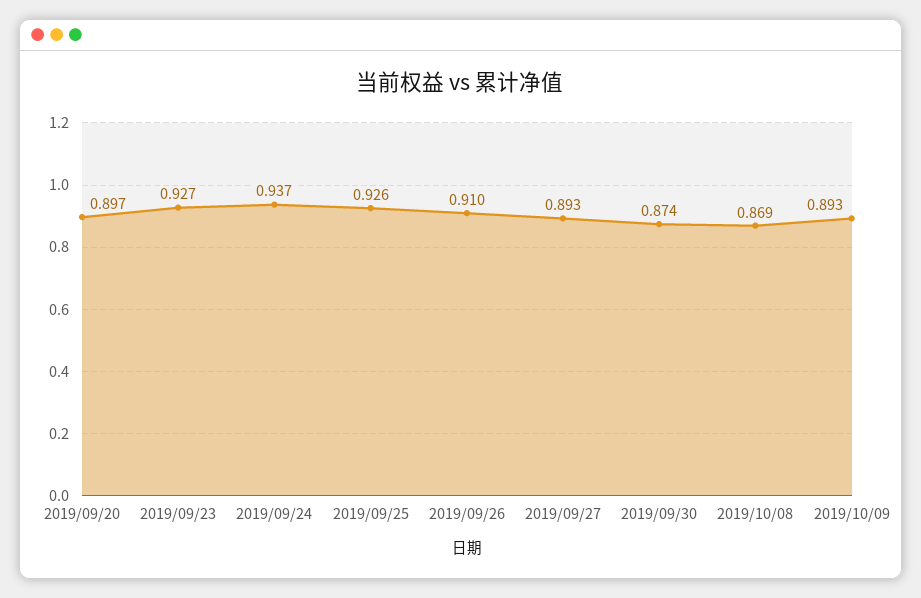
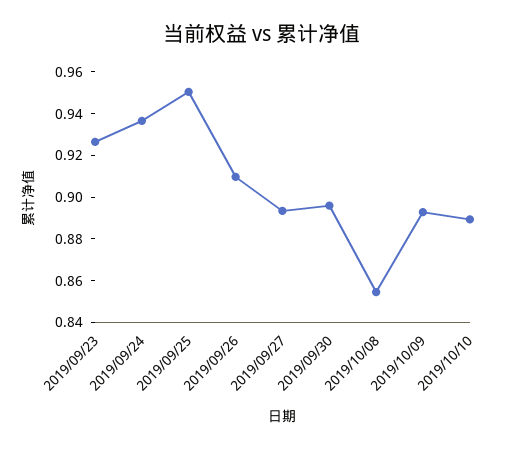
2019/09/20: 0.897 -> none
2019/09/25: 0.926 -> 0.95
2019/09/30: 0.874 -> 0.895
2019/10/08: 0.869 -> 0.855
2019/10/10: none -> 0.89

